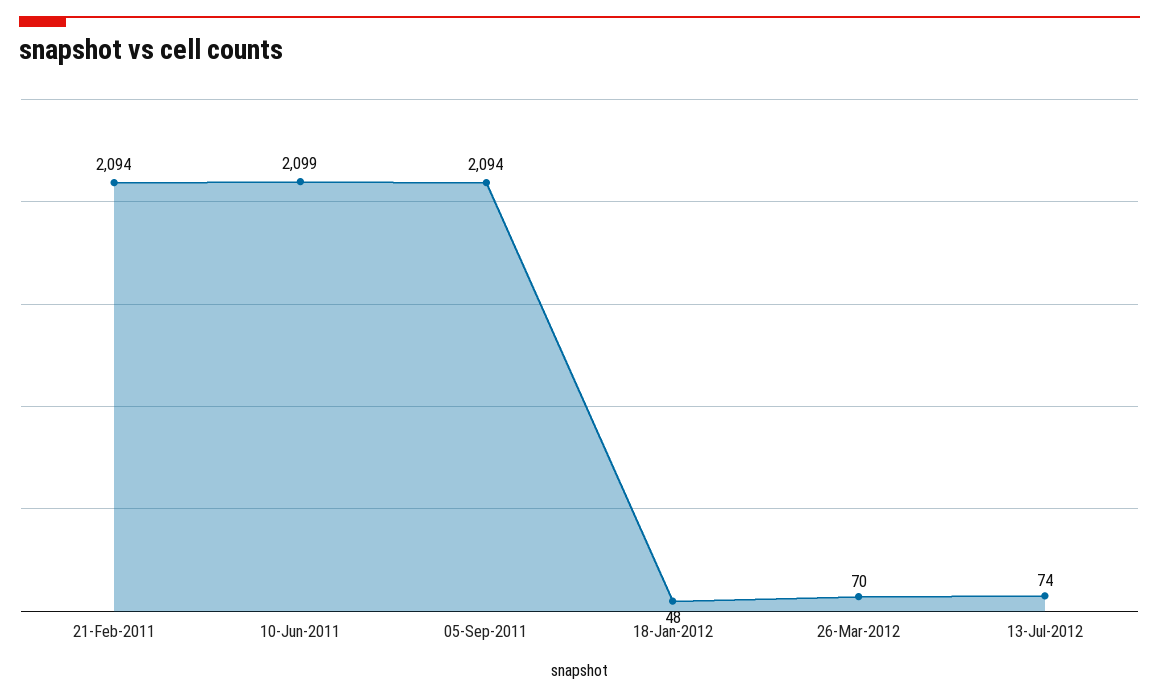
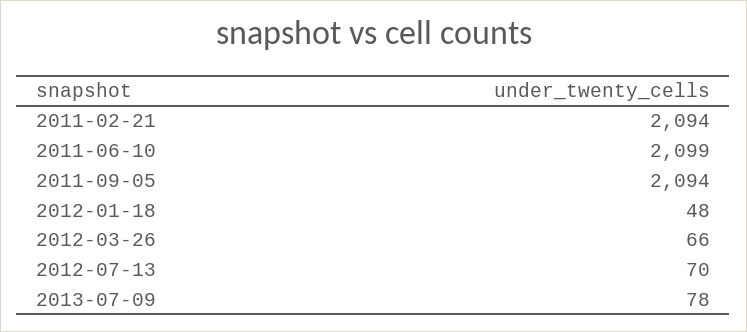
26-Mar-2012: 70 -> 66
13-Jul-2012: 74 -> 70
2013-07-09: none -> 78

